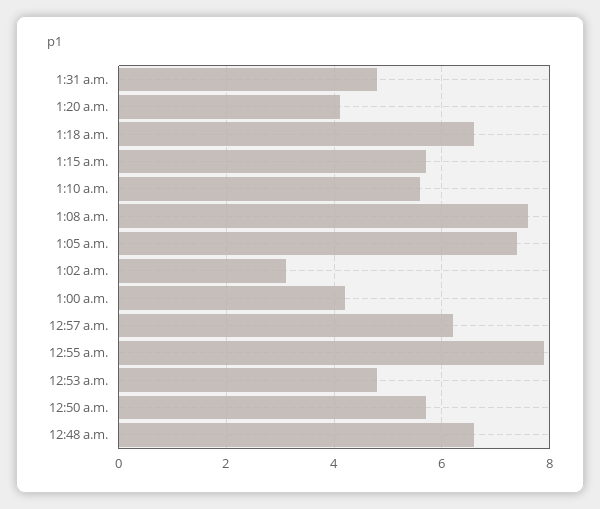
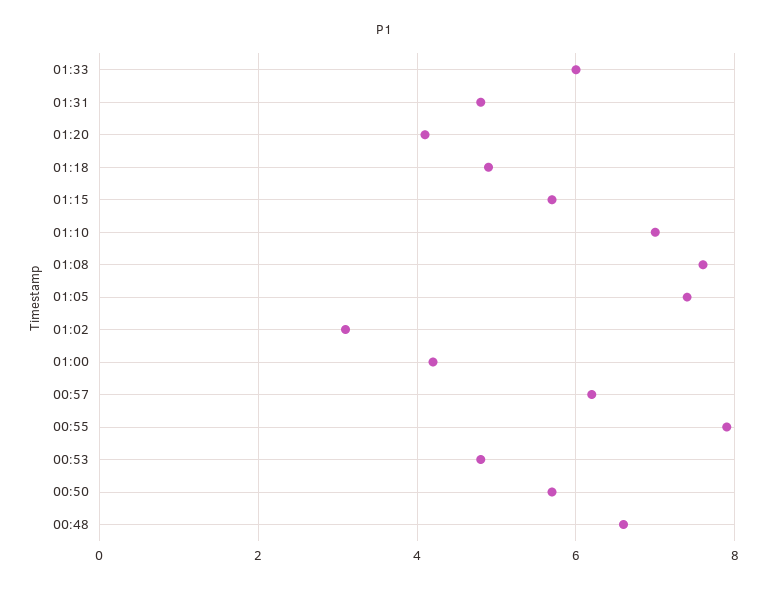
1:18 a.m.: 6.5 -> 5
1:10 a.m.: 5.5 -> 7
01:33: none -> 6

